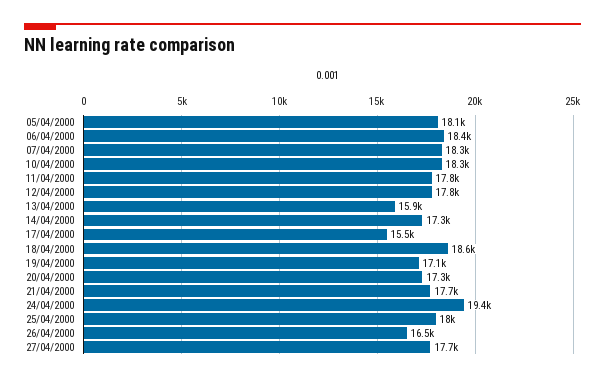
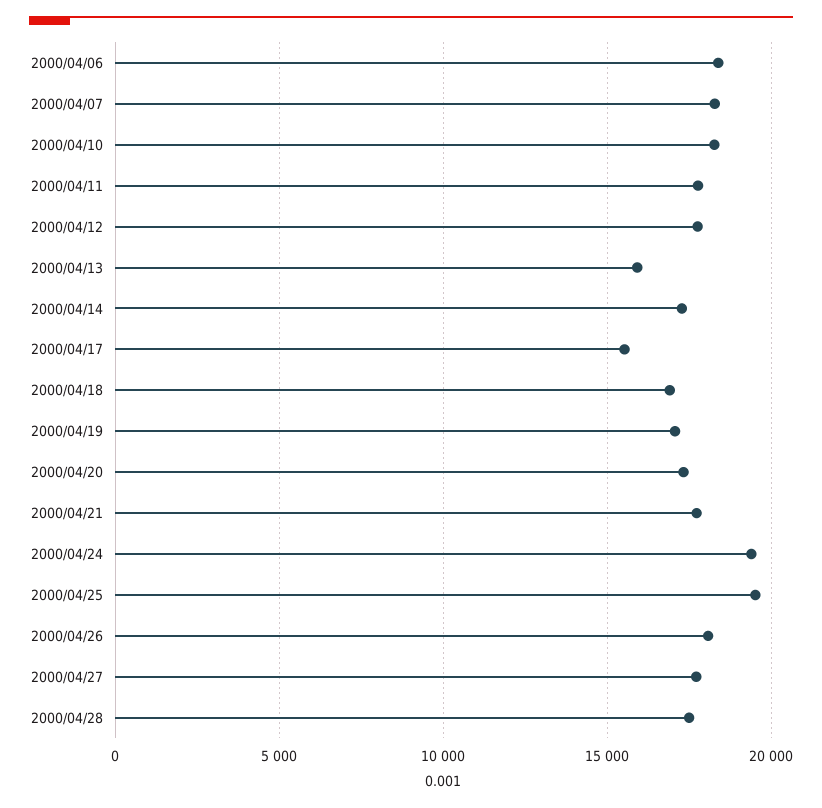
05/04/2000: 18100 -> none
18/04/2000: 18600 -> 17000
25/04/2000: 18000 -> 19500
26/04/2000: 16500 -> 18000
2000/04/28: none -> 17500

